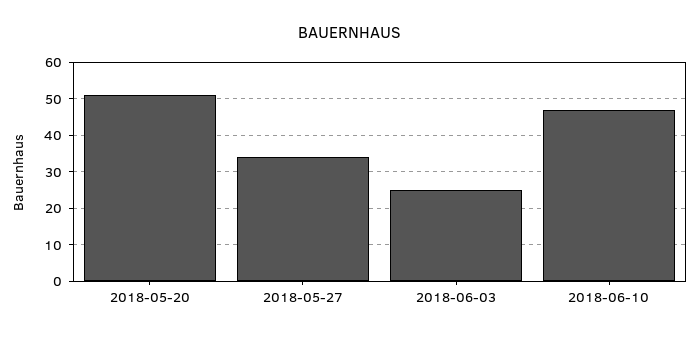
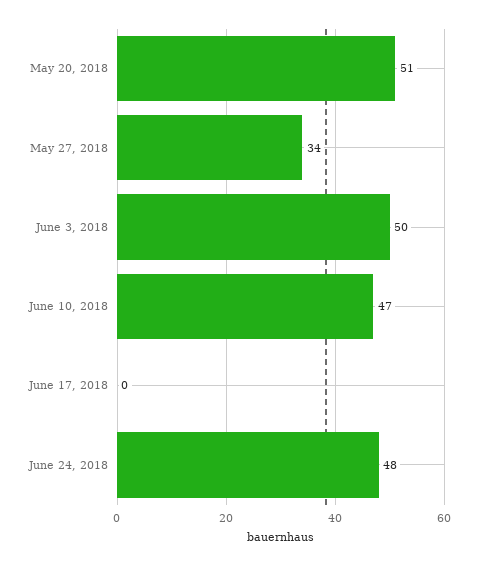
2018-06-03: 25 -> 50
June 17, 2018: none -> 0
June 24, 2018: none -> 48

